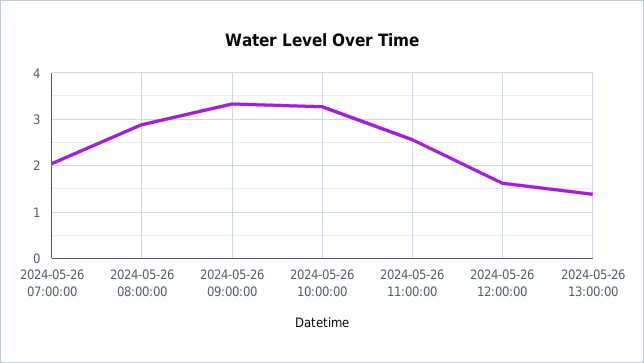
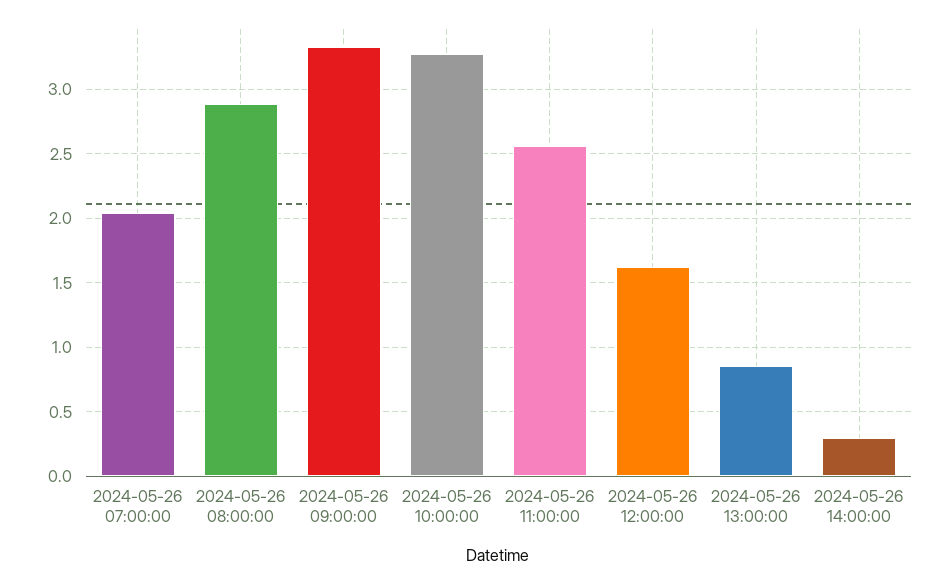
2024-05-26 13:00:00: 1.4 -> 0.85
2024-05-26 14:00:00: none -> 0.3

